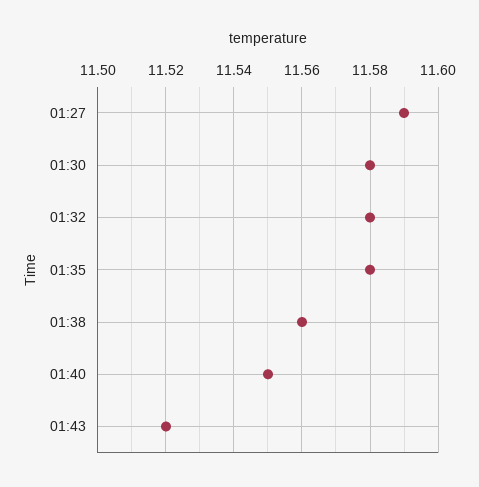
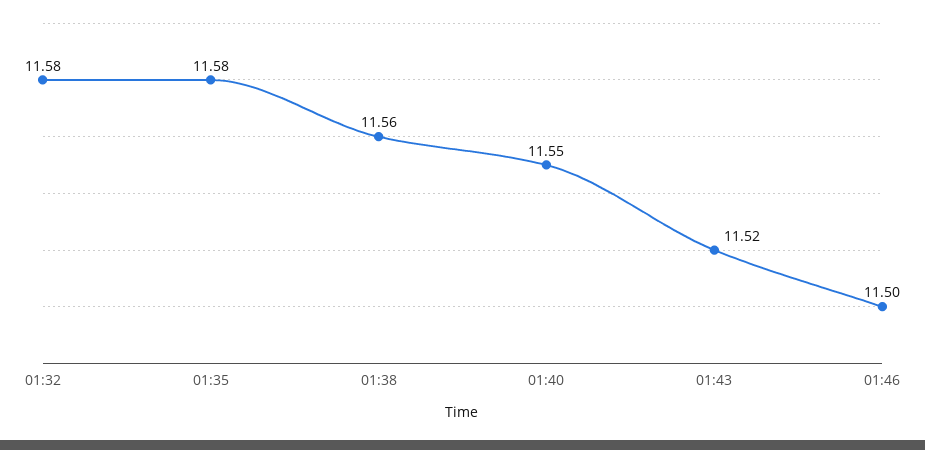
01:27: 11.59 -> none
01:30: 11.58 -> none
01:46: none -> 11.5

